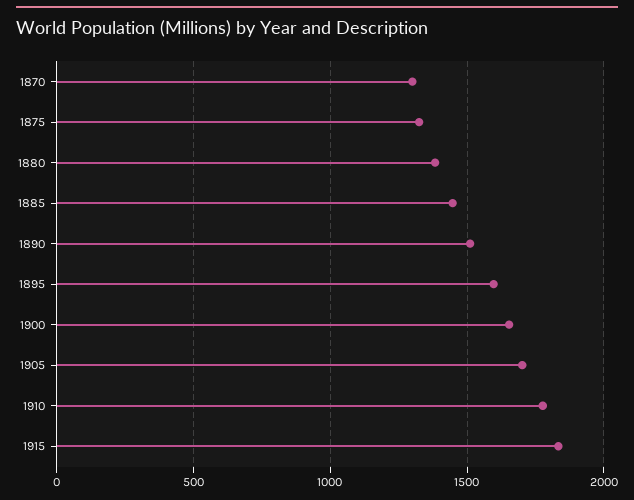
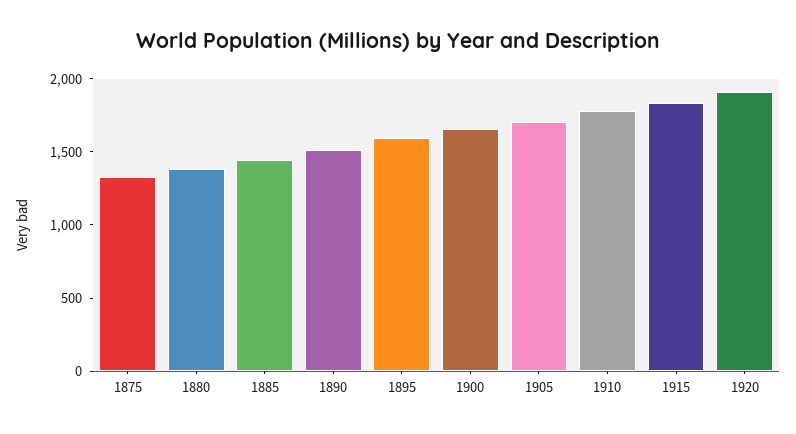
1870: 1300 -> none
1920: none -> 1900

